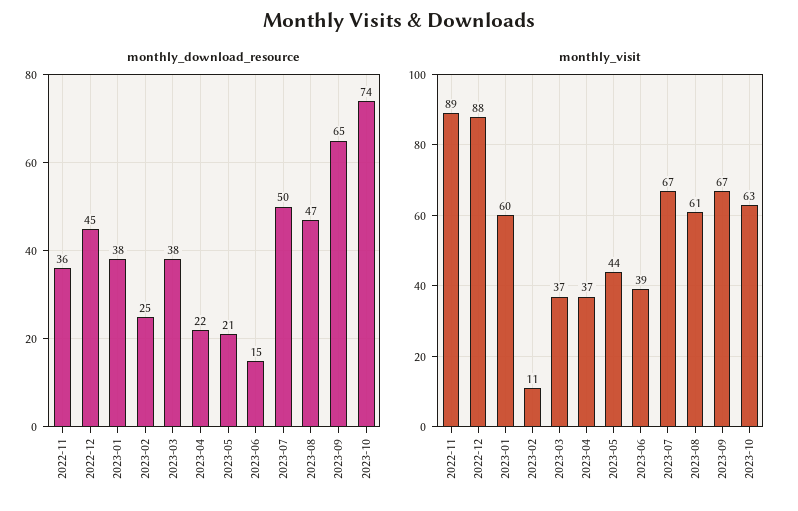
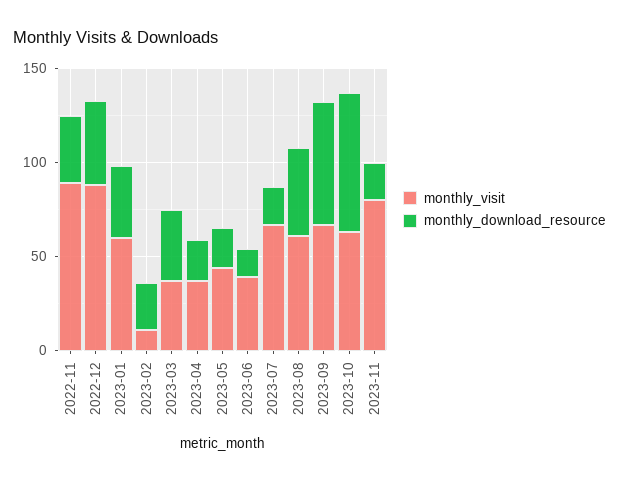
monthly_download_resource, 2023-07: 50 -> 20
monthly_visit, 2023-11: none -> 80
monthly_download_resource, 2023-11: none -> 20

